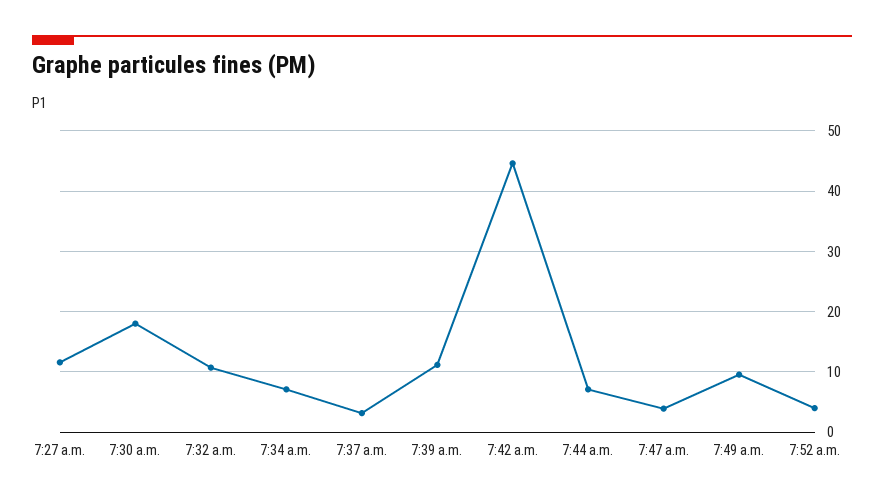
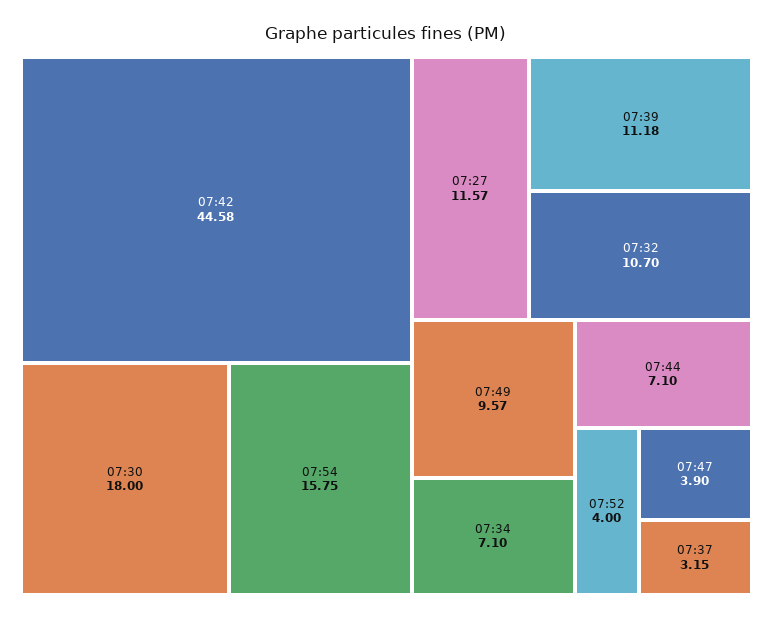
07:54: none -> 15.75

